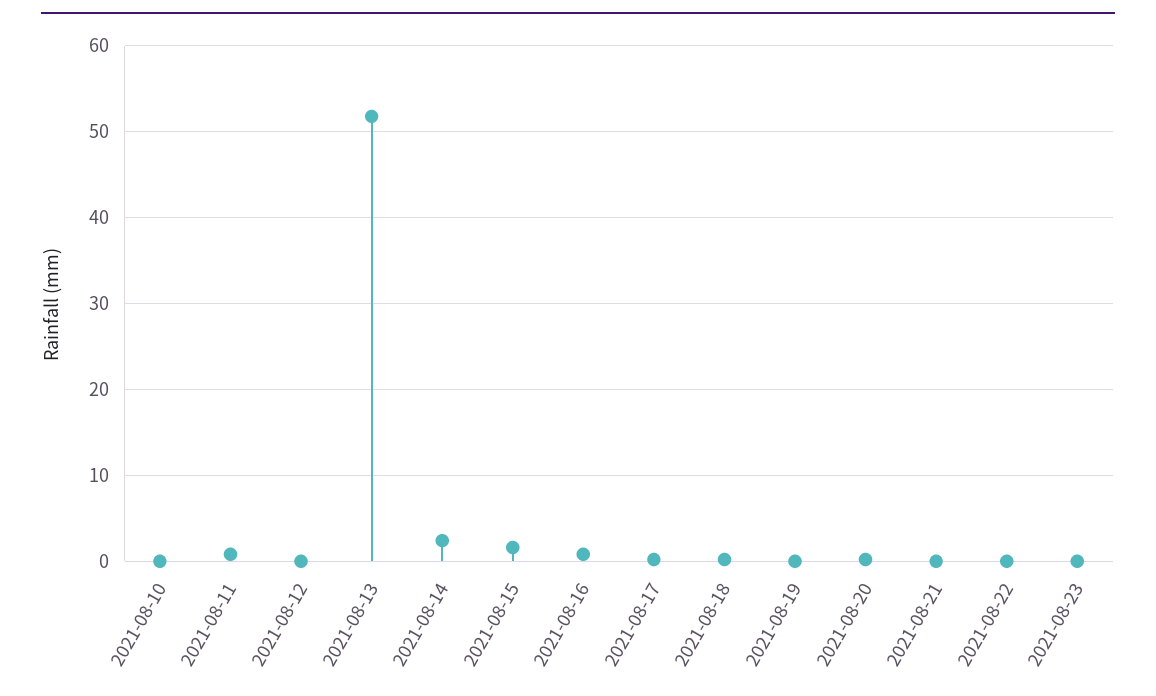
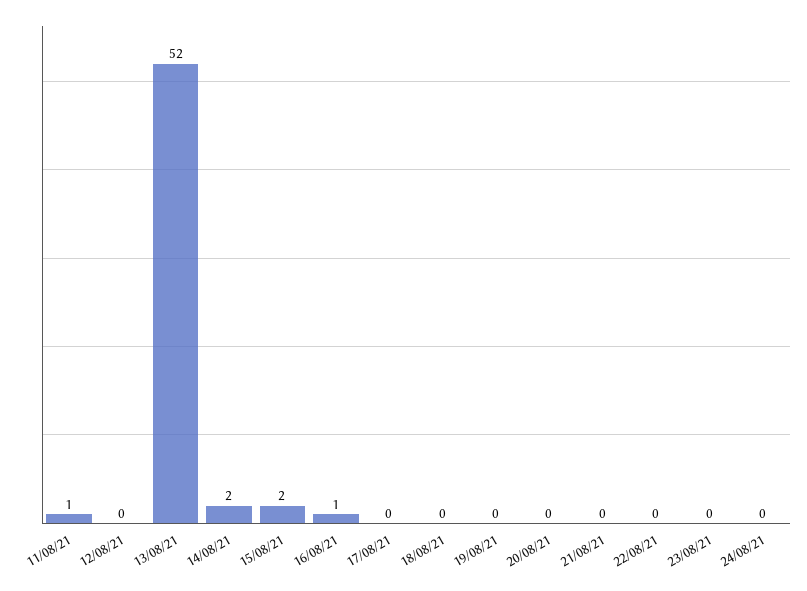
2021-08-10: 0 -> none
24/08/21: none -> 0

